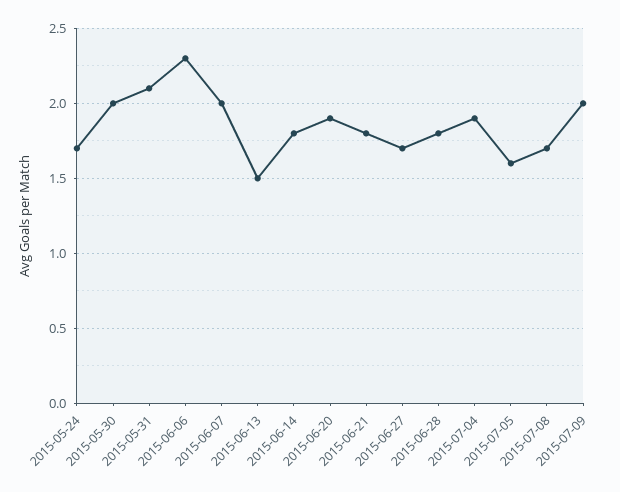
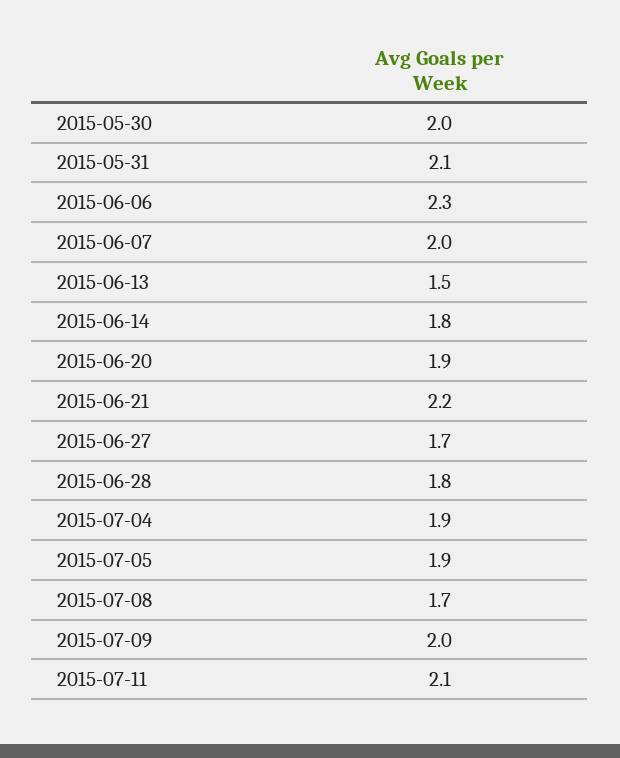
2015-05-24: 1.7 -> none
2015-06-21: 1.8 -> 2.2
2015-07-05: 1.6 -> 1.9
2015-07-11: none -> 2.1

